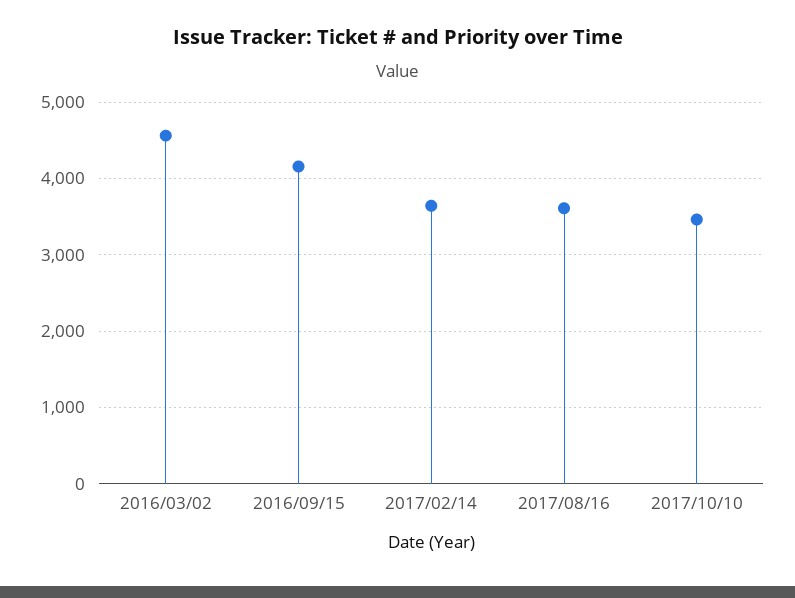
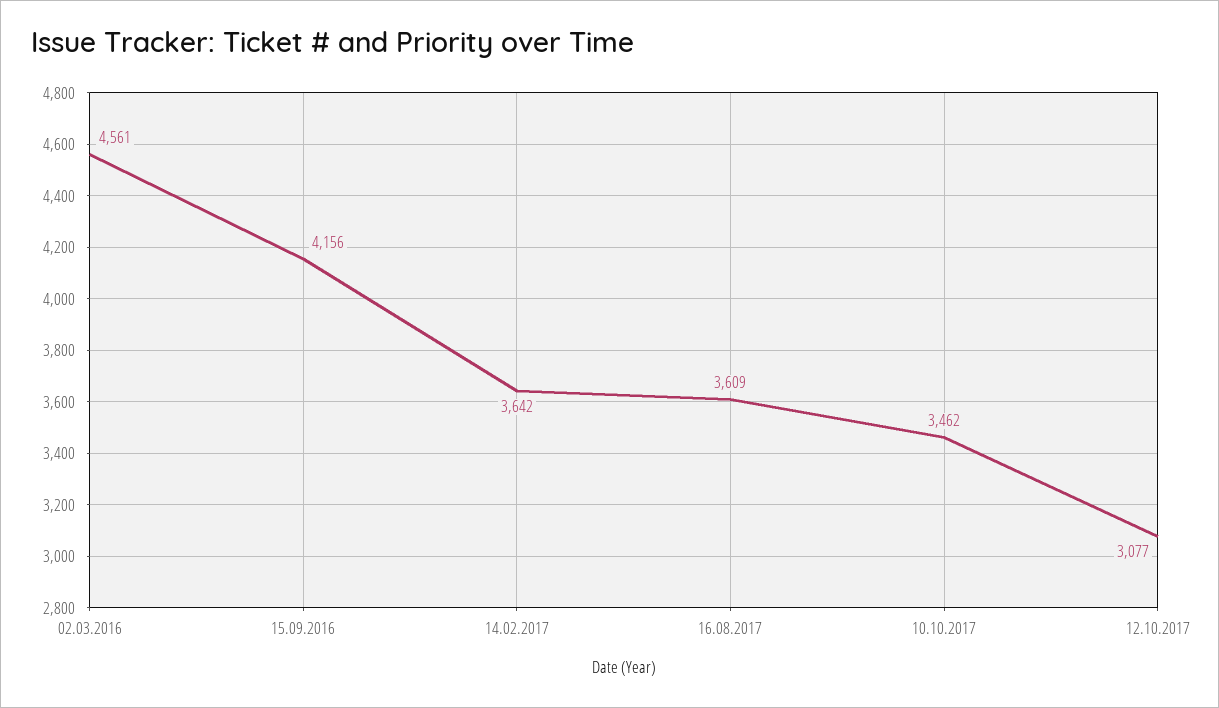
12.10.2017: none -> 3077

